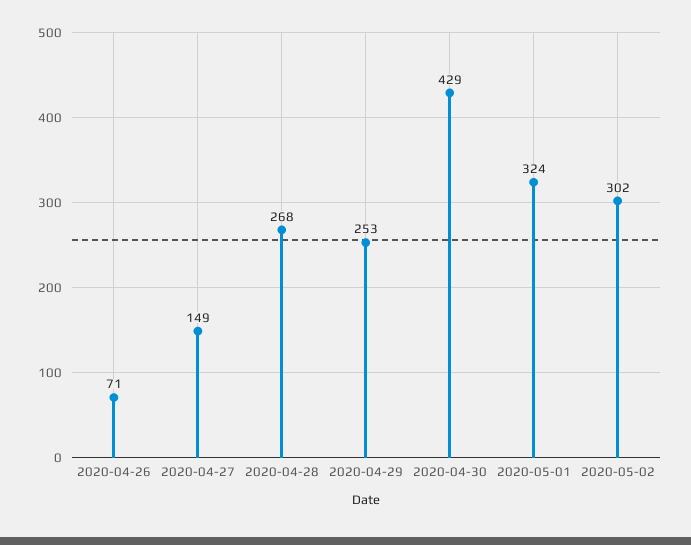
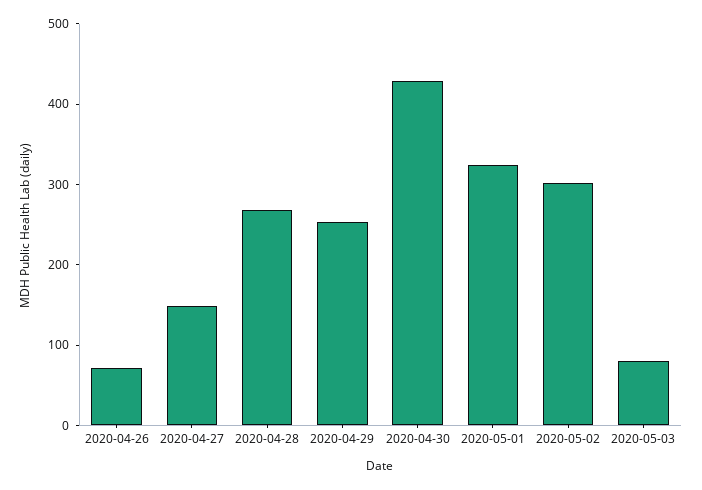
2020-05-03: none -> 80

